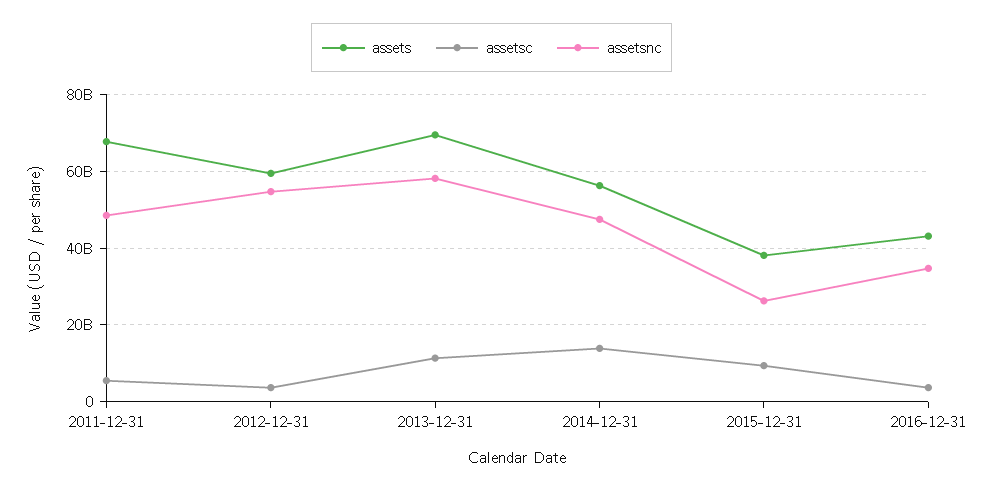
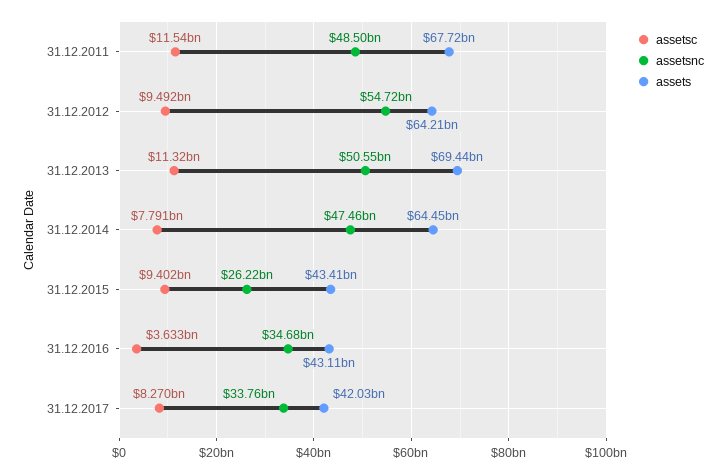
assetsc, 2011-12-31: 6000000000 -> 11540000000
assets, 2012-12-31: 60000000000 -> 64210000000
assetsc, 2012-12-31: 4000000000 -> 9492000000
assetsnc, 2013-12-31: 58000000000 -> 50550000000
assets, 2014-12-31: 56000000000 -> 64450000000
assetsc, 2014-12-31: 14000000000 -> 7791000000
assets, 2015-12-31: 38000000000 -> 43410000000
assetsc, 31.12.2017: none -> 8270000000
assetsnc, 31.12.2017: none -> 33760000000
assets, 31.12.2017: none -> 42030000000

